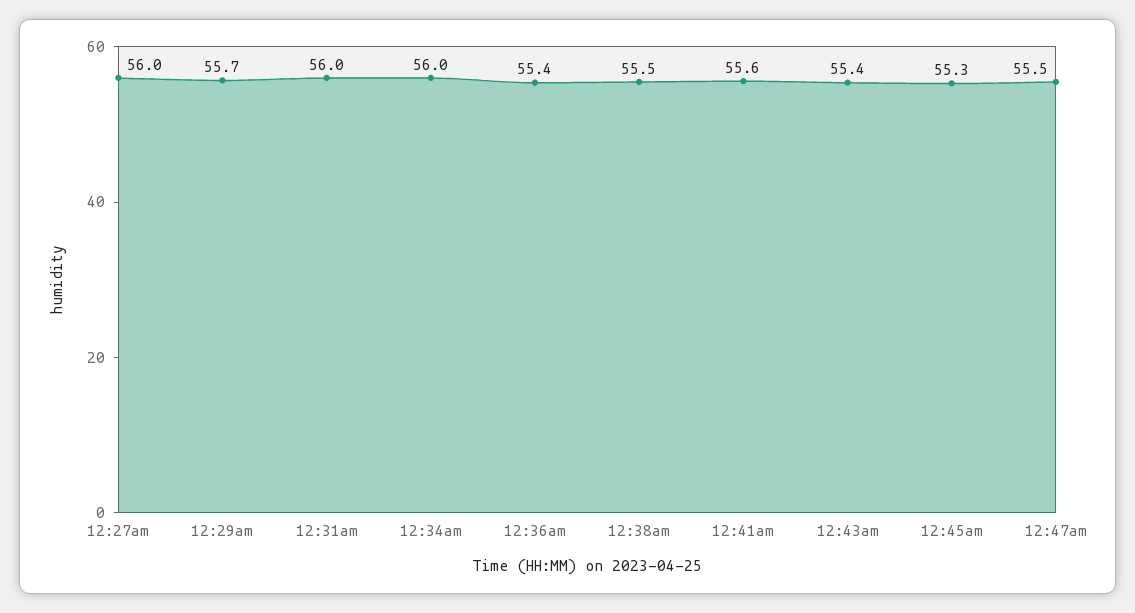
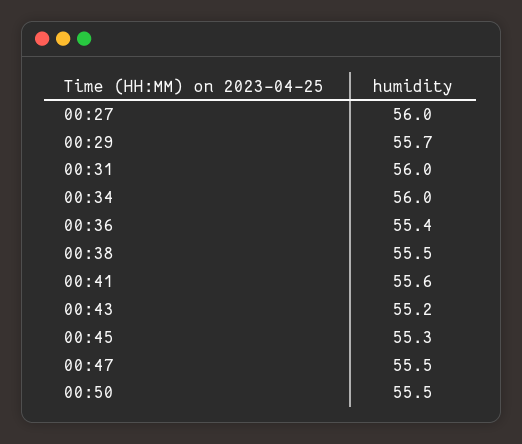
12:43am: 55.4 -> 55.2
00:50: none -> 55.5

